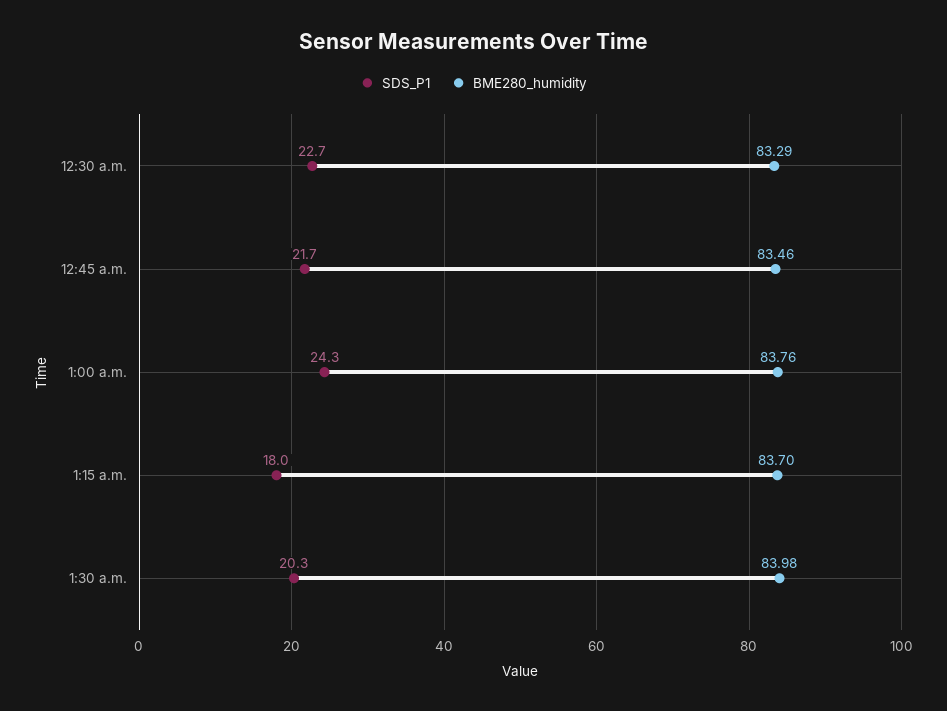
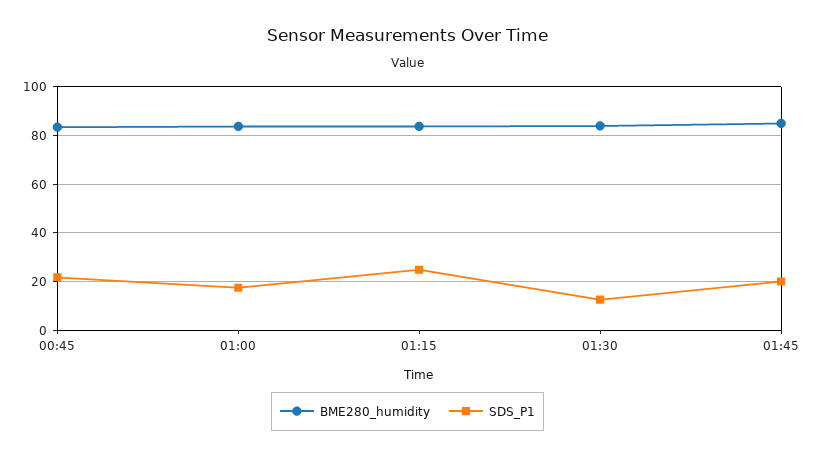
SDS_P1, 12:30 a.m.: 22.7 -> none
BME280_humidity, 12:30 a.m.: 83.29 -> none
SDS_P1, 1:00 a.m.: 24.3 -> 17.5
SDS_P1, 1:15 a.m.: 18 -> 25
SDS_P1, 1:30 a.m.: 20.3 -> 12.5
BME280_humidity, 01:45: none -> 85
SDS_P1, 01:45: none -> 20

